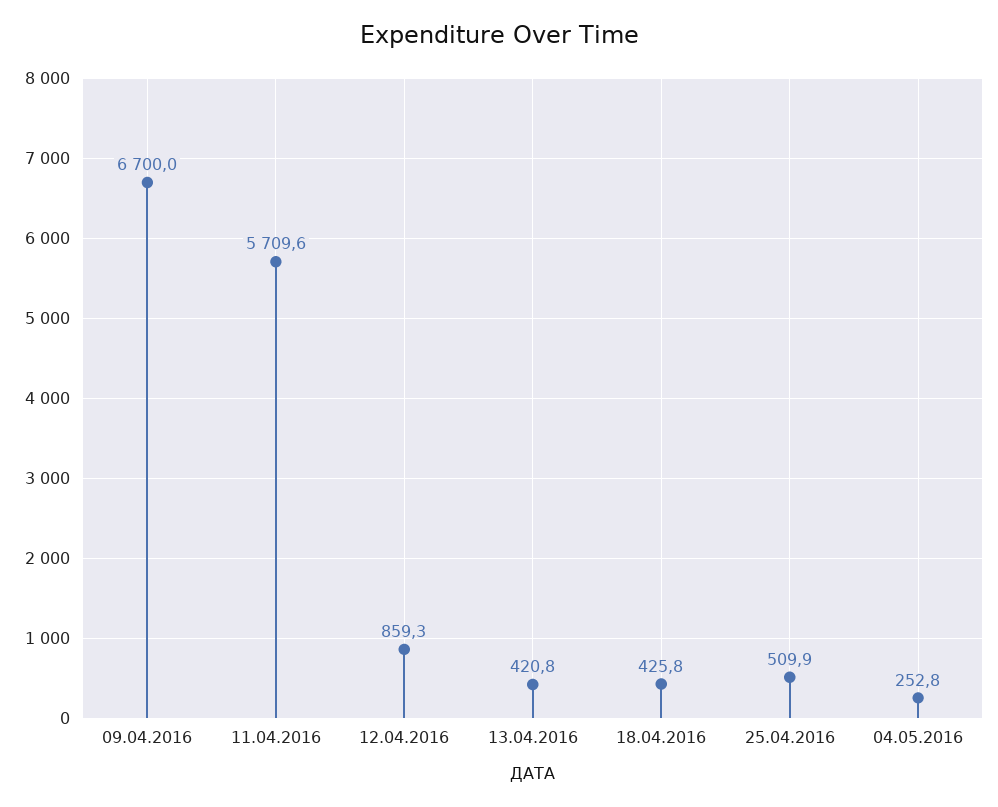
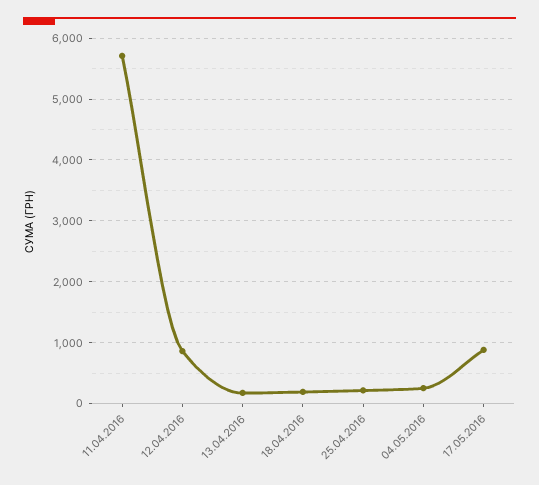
09.04.2016: 6700 -> none
13.04.2016: 420.8 -> 200
18.04.2016: 425.8 -> 200
25.04.2016: 509.9 -> 200
17.05.2016: none -> 900

